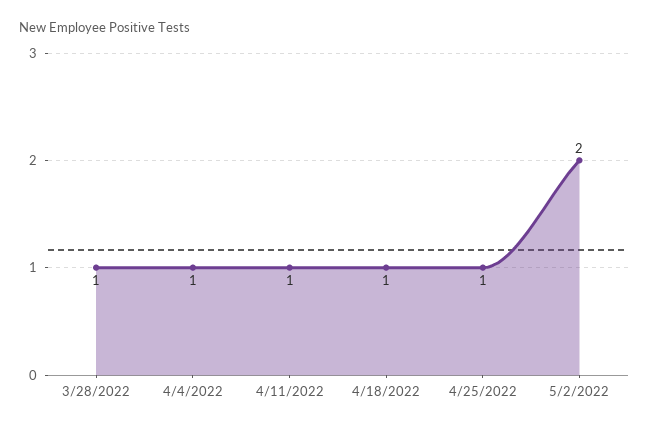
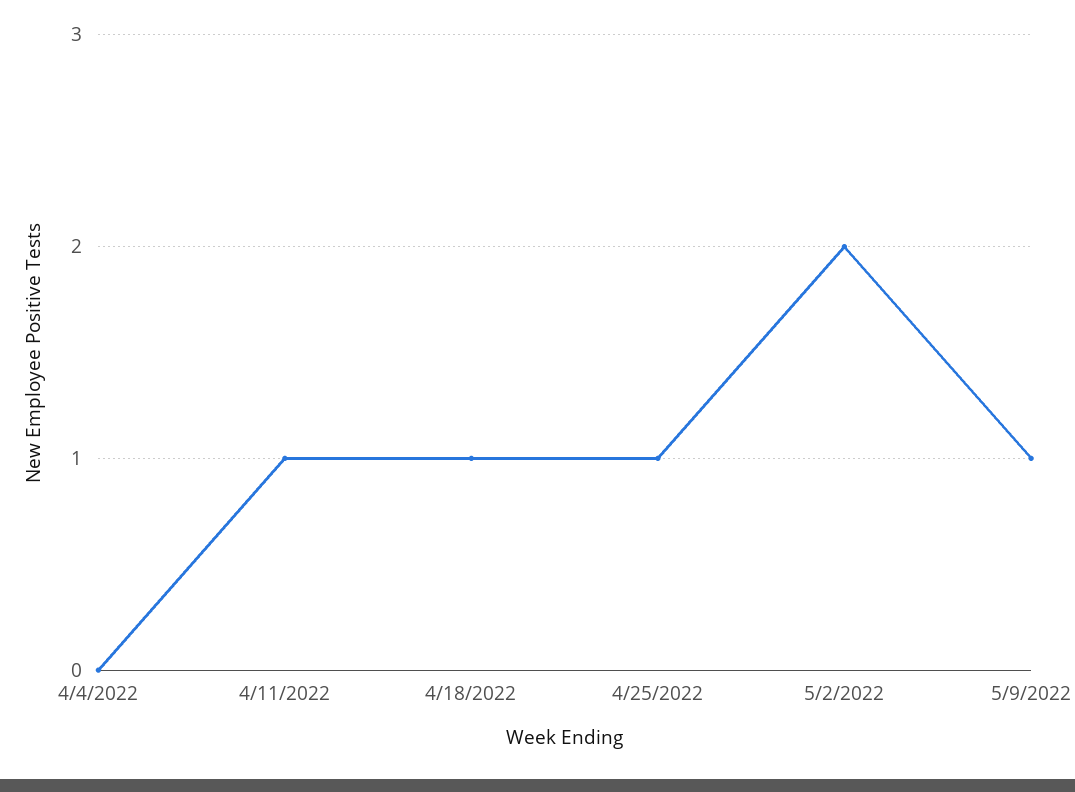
3/28/2022: 1 -> none
4/4/2022: 1 -> 0
5/9/2022: none -> 1

